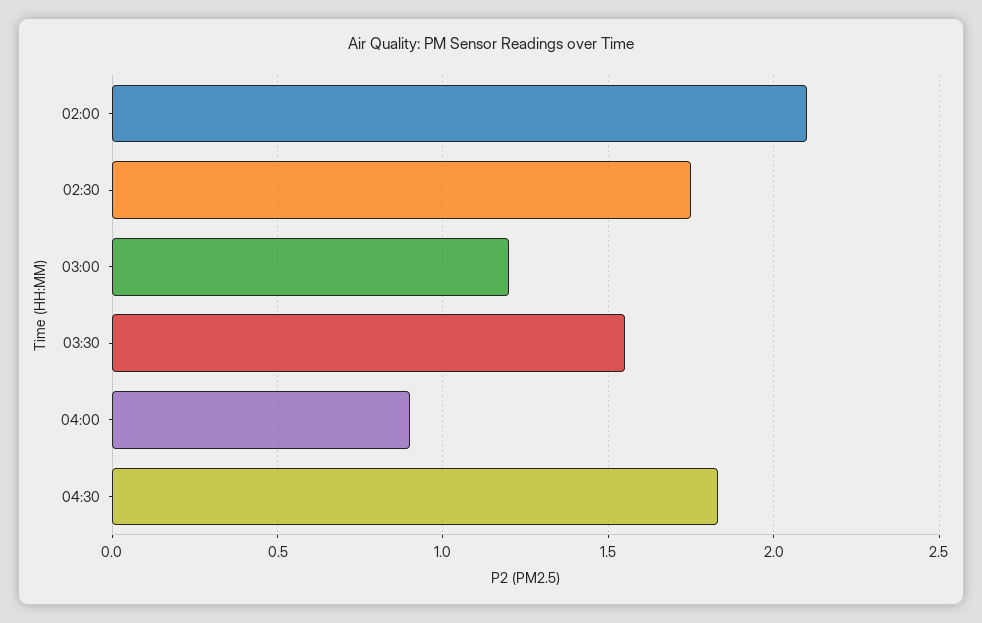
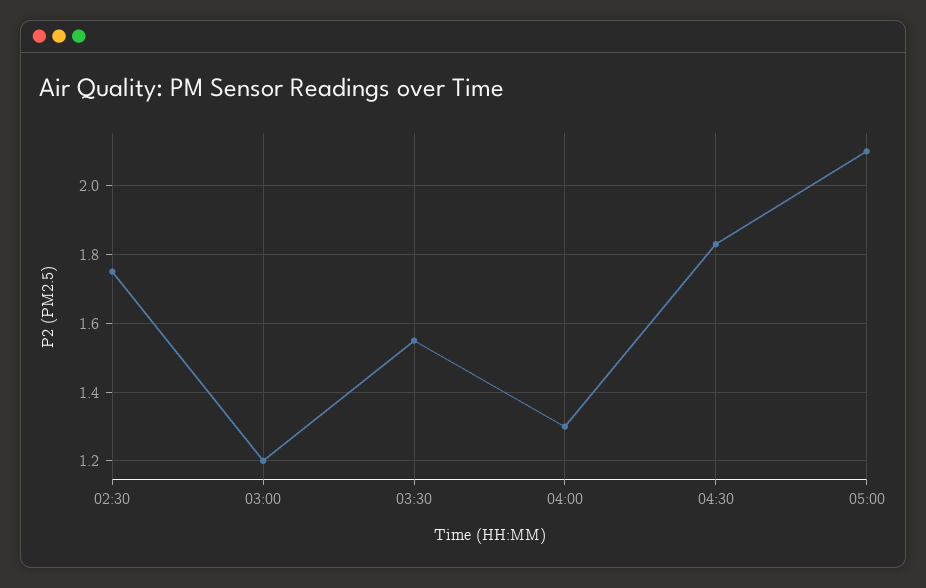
02:00: 2.1 -> none
04:00: 0.9 -> 1.3
05:00: none -> 2.1

